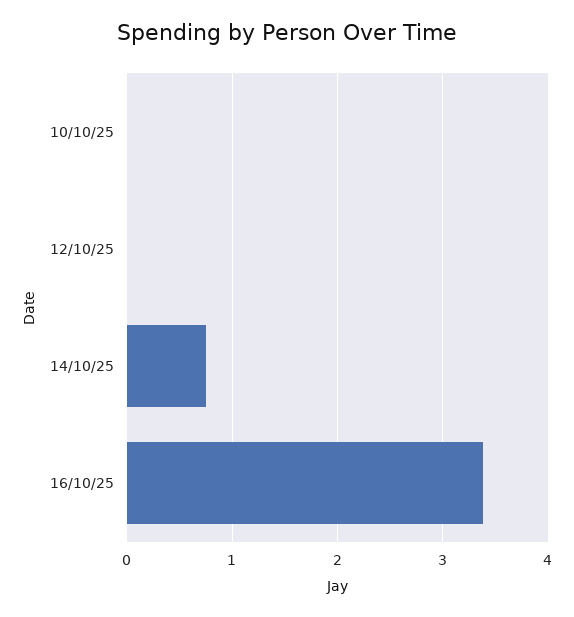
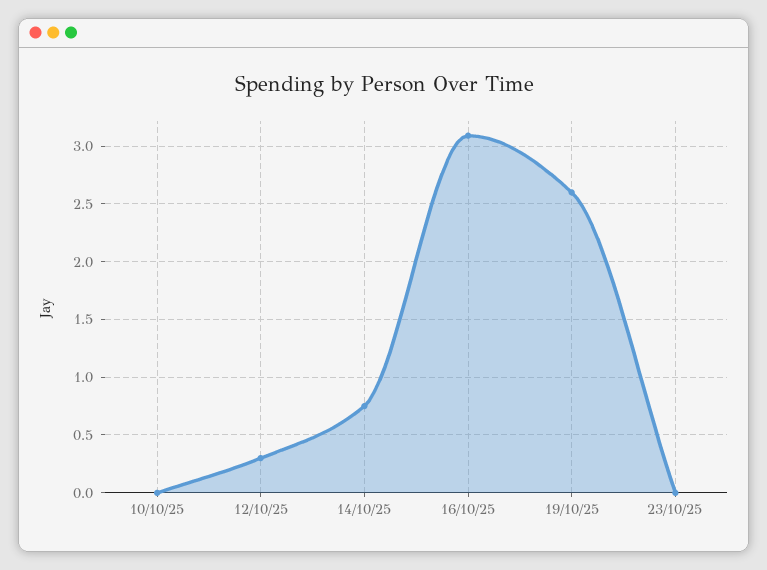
12/10/25: 0 -> 0.3
16/10/25: 3.4 -> 3.1
19/10/25: none -> 2.6
23/10/25: none -> 0

